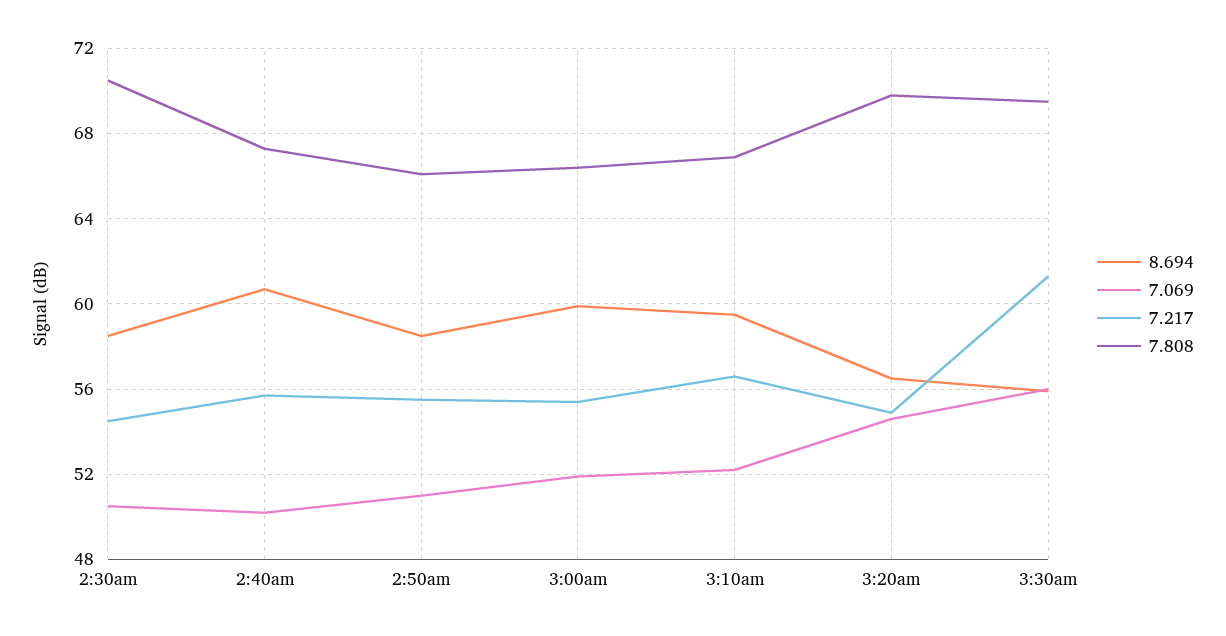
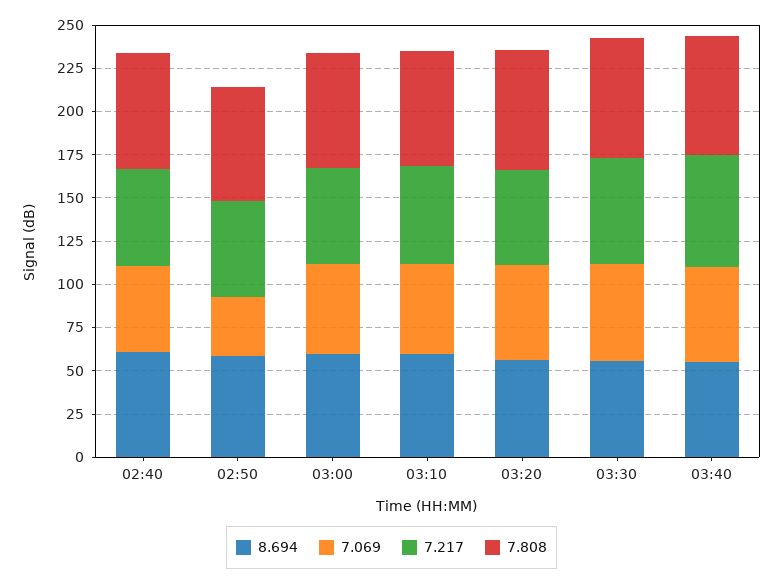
8.694, 2:30am: 58.5 -> none
7.069, 2:30am: 50.5 -> none
7.217, 2:30am: 54.5 -> none
7.808, 2:30am: 70.5 -> none
7.069, 2:50am: 51 -> 35
8.694, 03:40: none -> 55
7.069, 03:40: none -> 55
7.217, 03:40: none -> 65
7.808, 03:40: none -> 70

